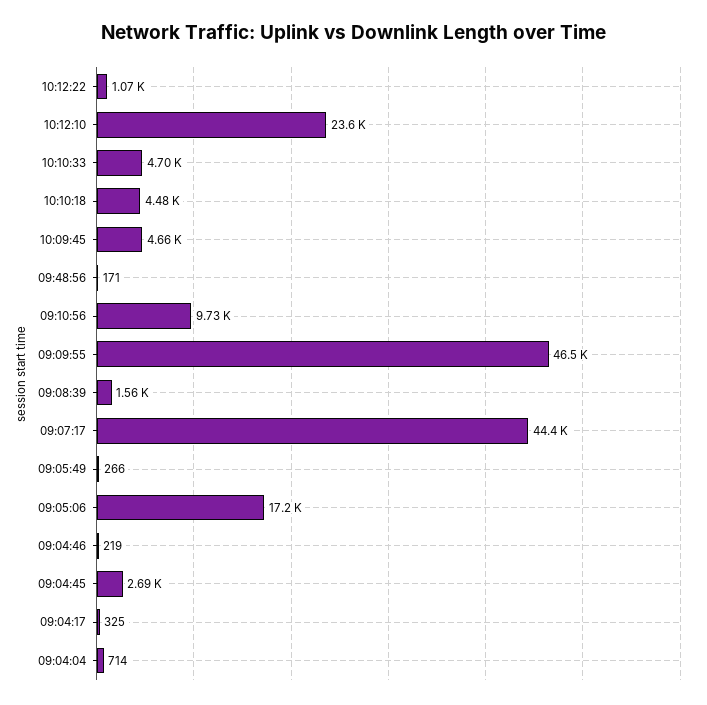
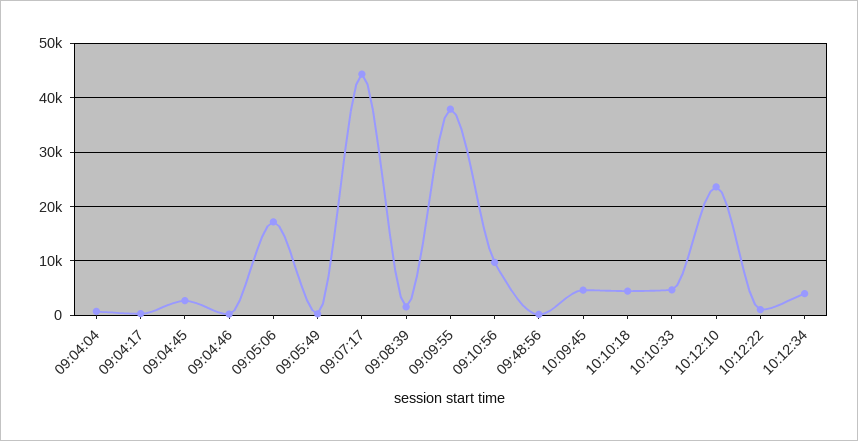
09:09:55: 46500 -> 38000
10:12:34: none -> 4000

